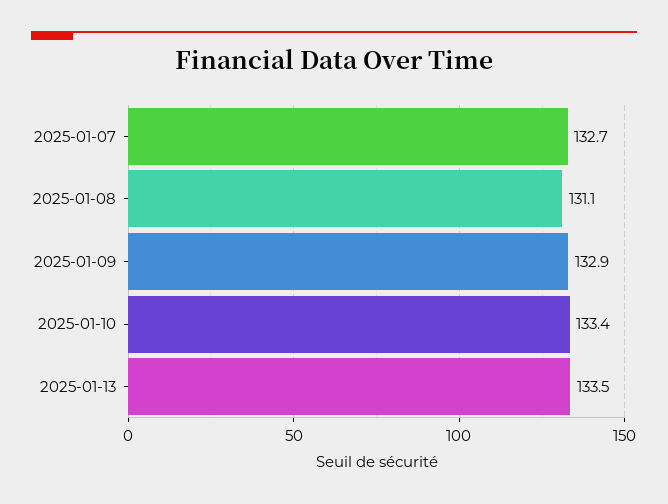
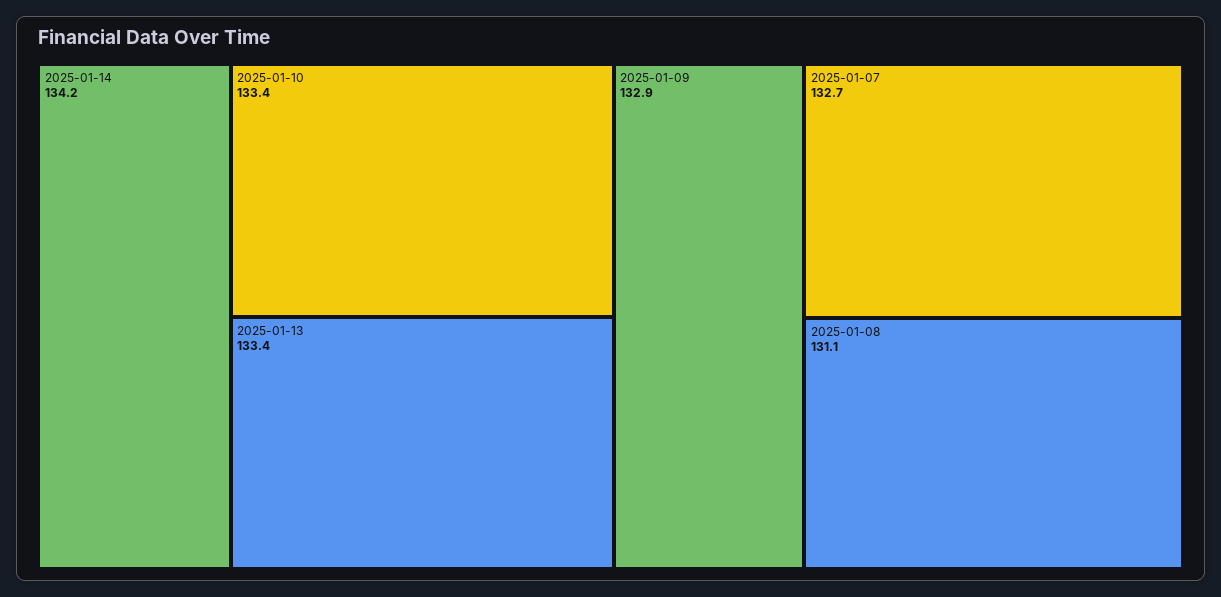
2025-01-13: 133.5 -> 133.4
2025-01-14: none -> 134.2

